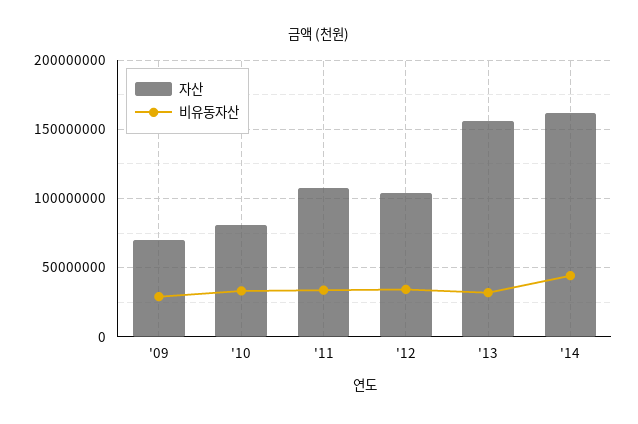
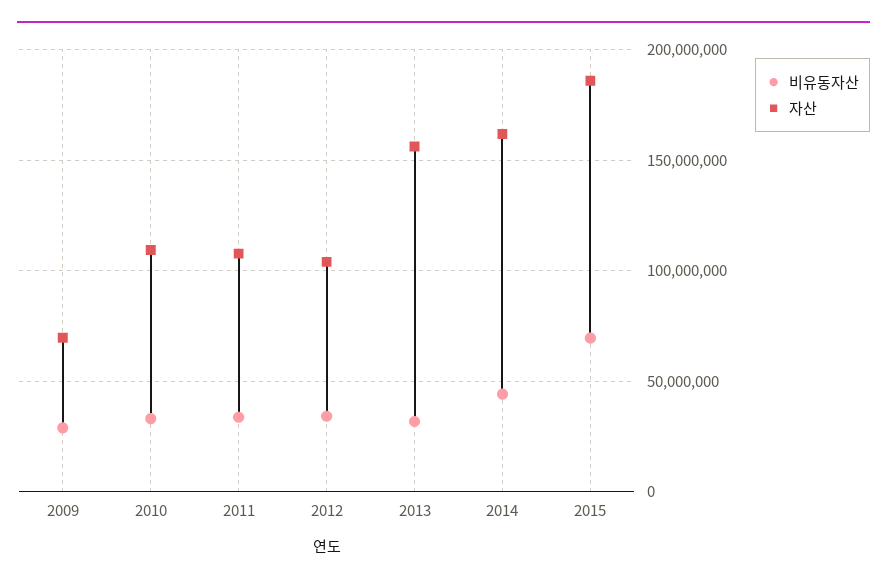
자산, '10: 80000000 -> 110000000
비유동자산, 2015: none -> 70000000
자산, 2015: none -> 185000000

